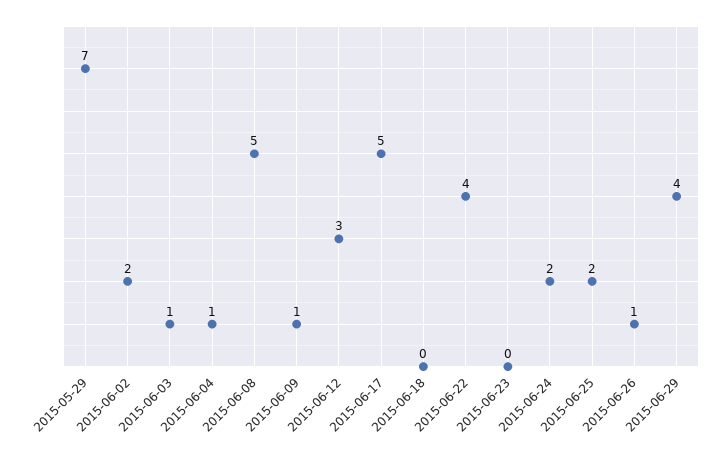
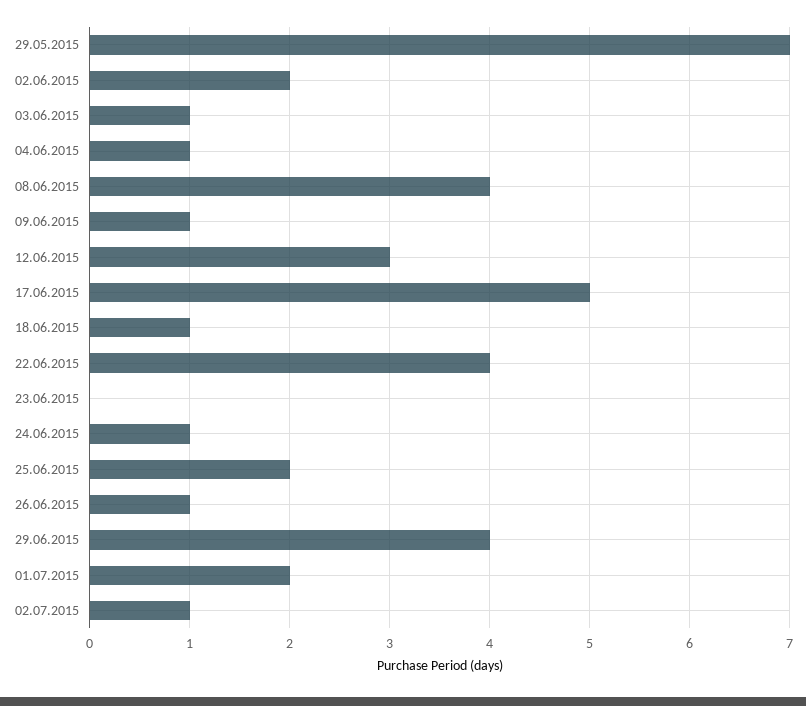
2015-06-08: 5 -> 4
2015-06-18: 0 -> 1
2015-06-24: 2 -> 1
01.07.2015: none -> 2
02.07.2015: none -> 1

